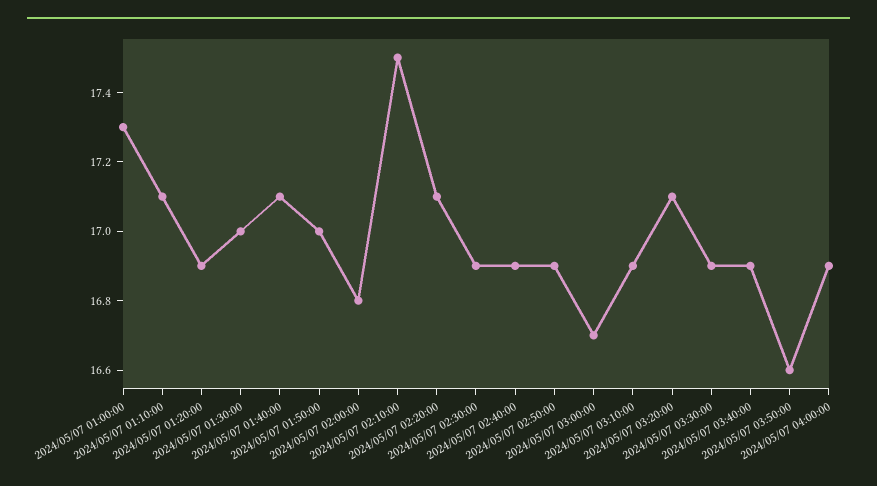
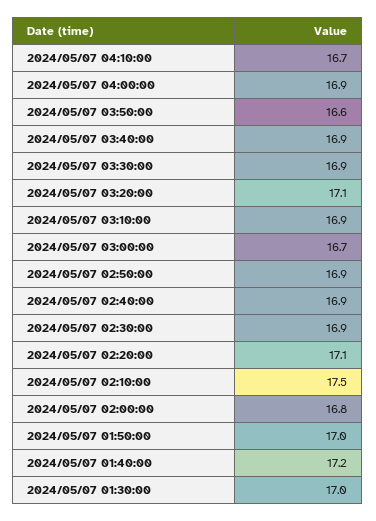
2024/05/07 01:00:00: 17.3 -> none
2024/05/07 01:10:00: 17.1 -> none
2024/05/07 01:20:00: 16.9 -> none
2024/05/07 01:40:00: 17.1 -> 17.2
2024/05/07 04:10:00: none -> 16.7

